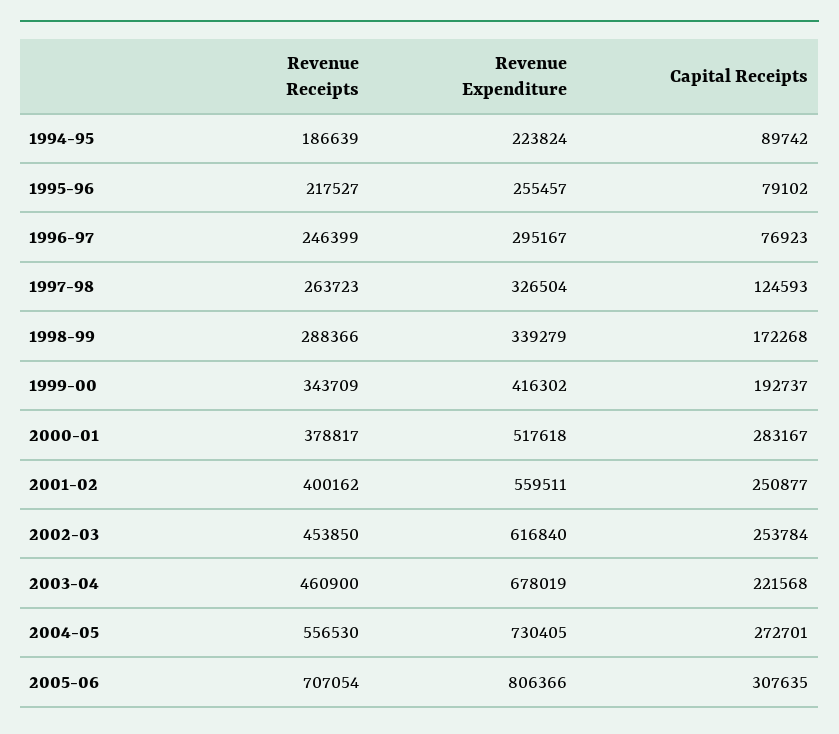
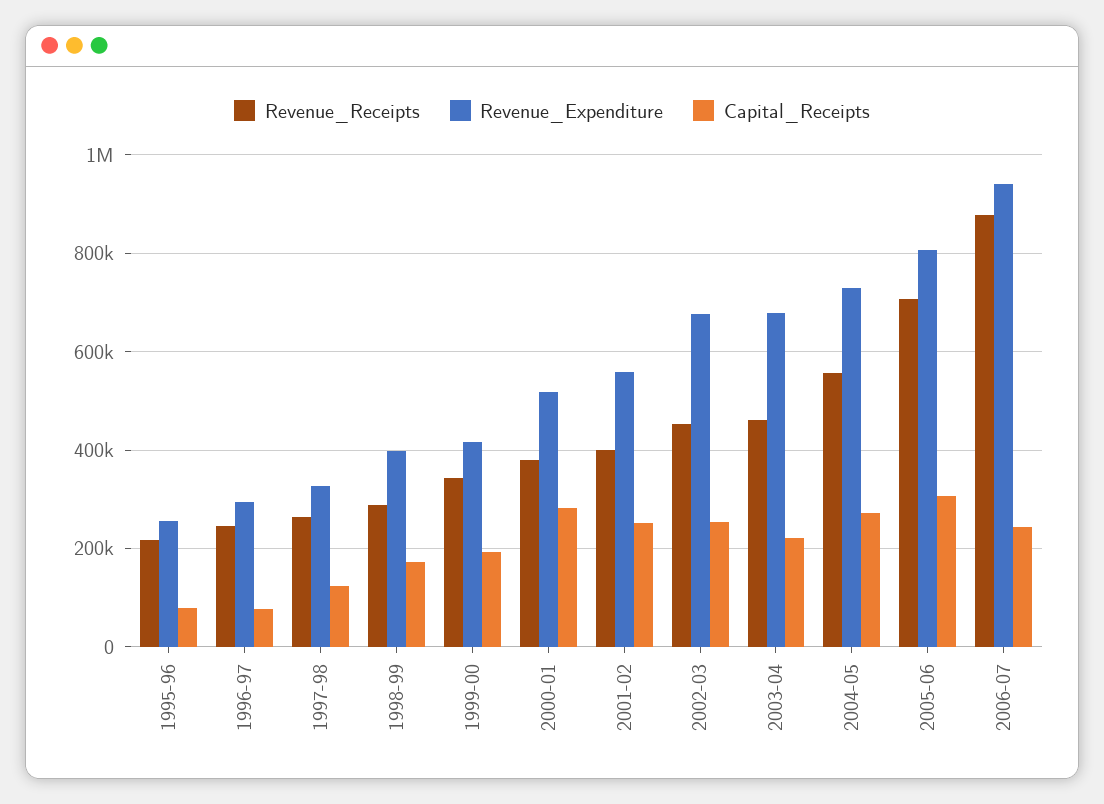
Revenue Receipts, 1994-95: 186639 -> none
Revenue Expenditure, 1994-95: 223824 -> none
Capital Receipts, 1994-95: 89742 -> none
Revenue Expenditure, 1998-99: 339279 -> 400000
Revenue Expenditure, 2002-03: 616840 -> 680000
Revenue Receipts, 2006-07: none -> 880000
Revenue Expenditure, 2006-07: none -> 940000
Capital Receipts, 2006-07: none -> 240000

